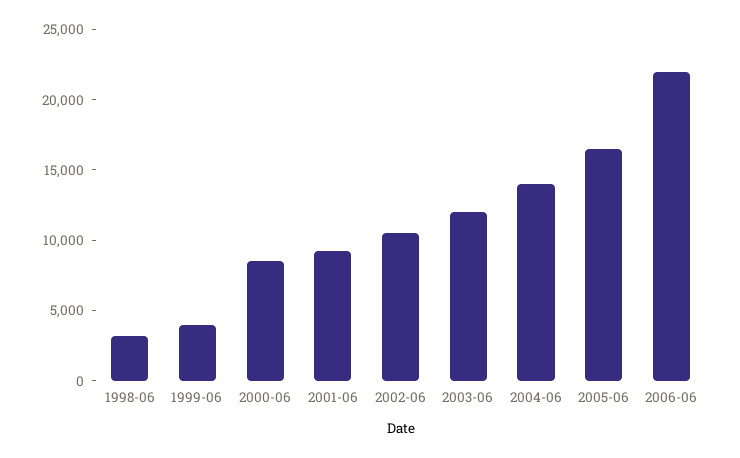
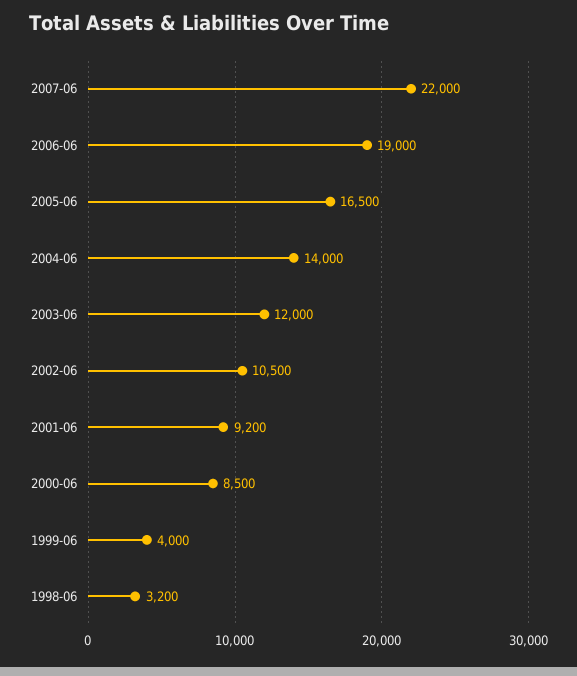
2006-06: 22000 -> 19000
2007-06: none -> 22000

